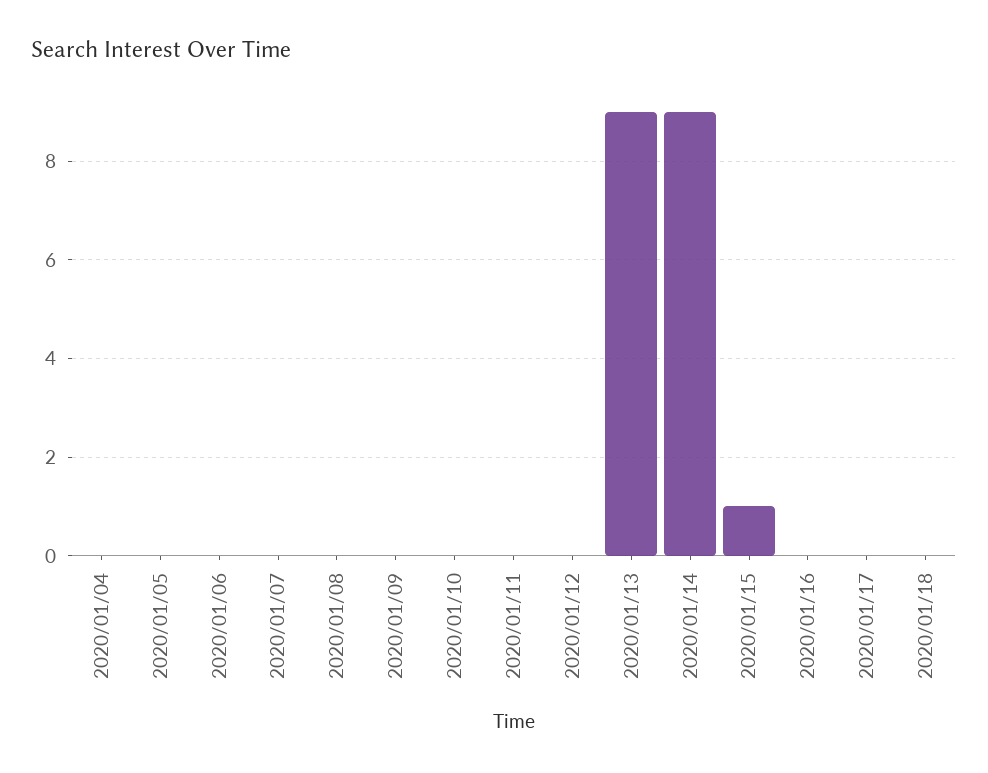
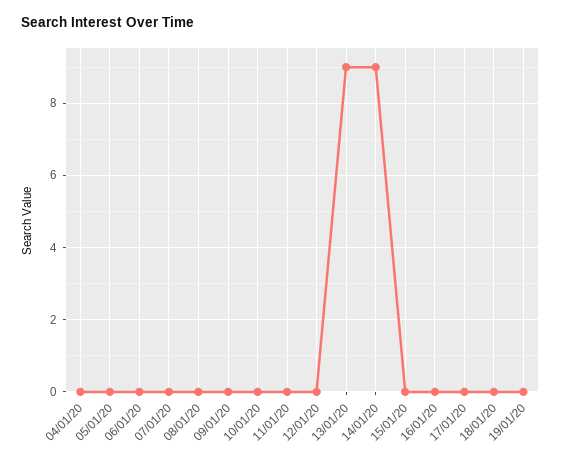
2020/01/15: 1 -> 0
19/01/20: none -> 0

